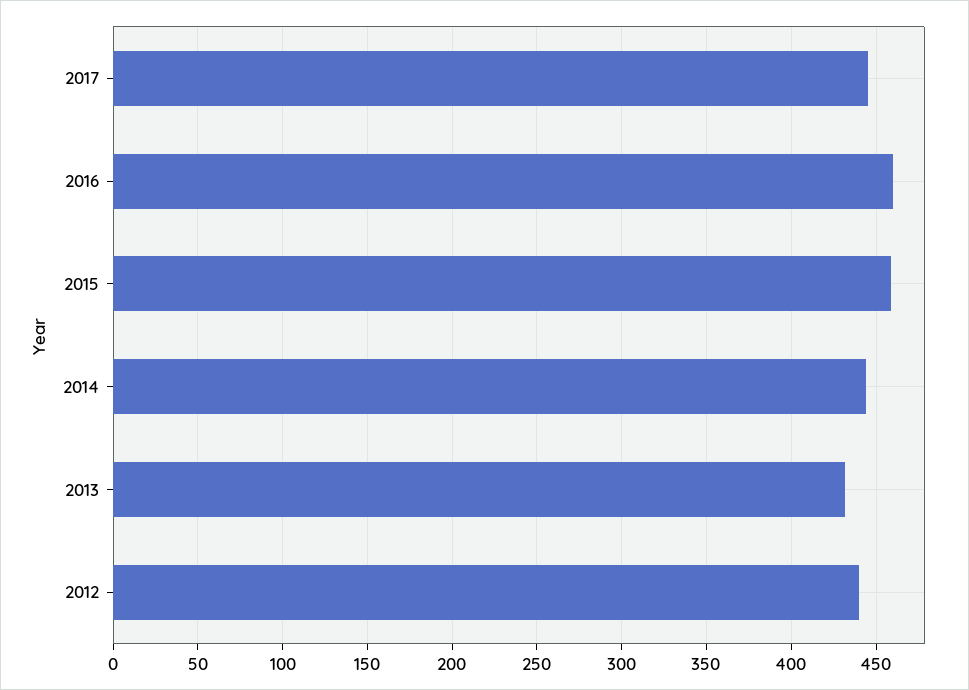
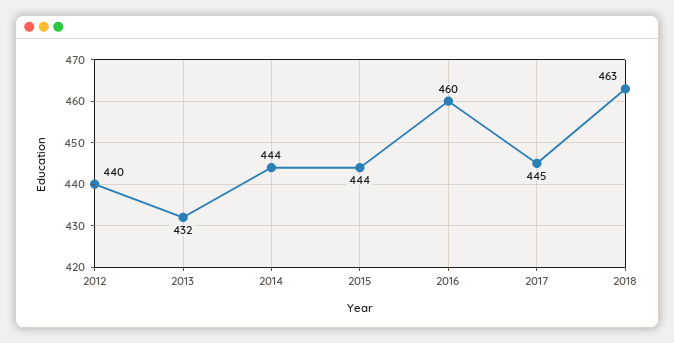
2015: 460 -> 444
2018: none -> 463

